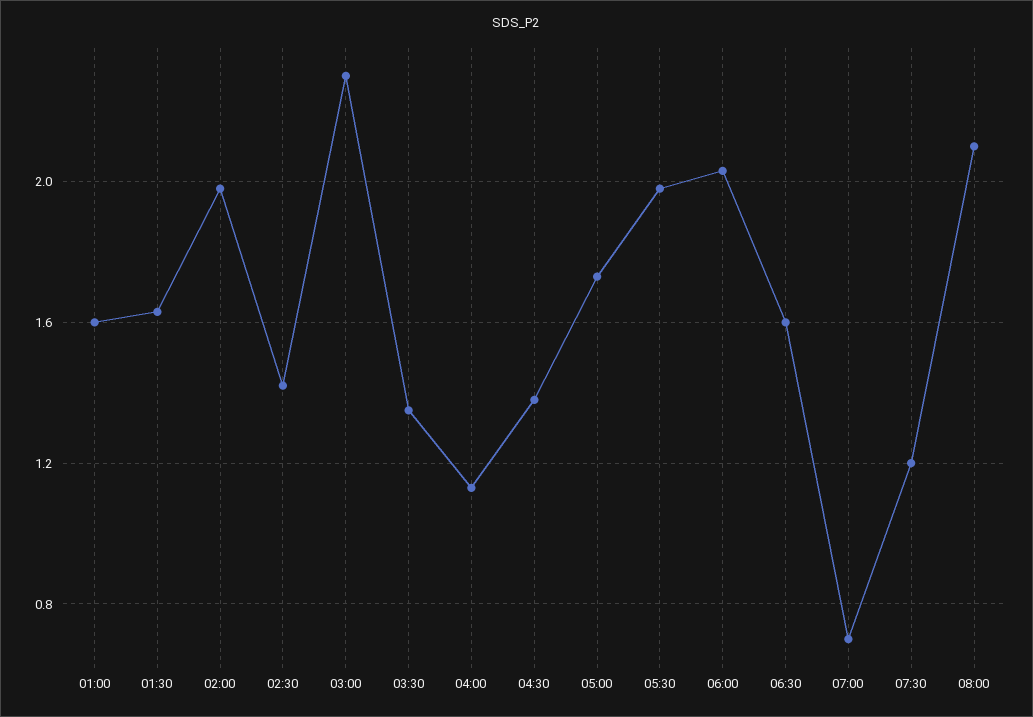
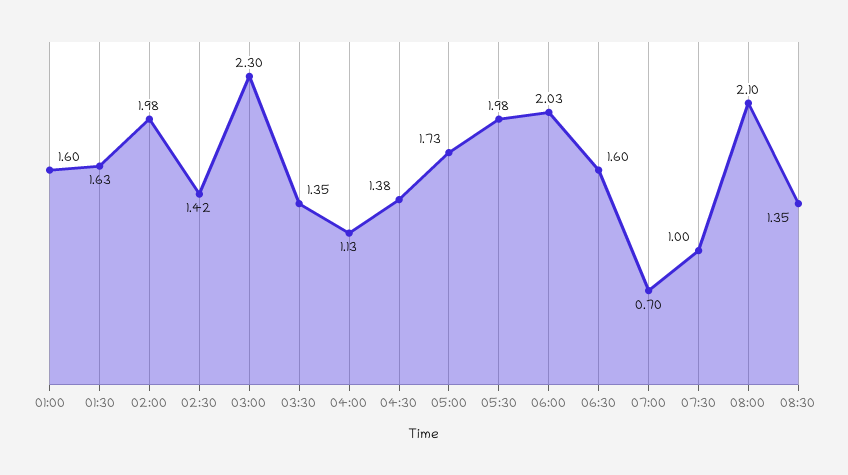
07:30: 1.2 -> 1
08:30: none -> 1.35

